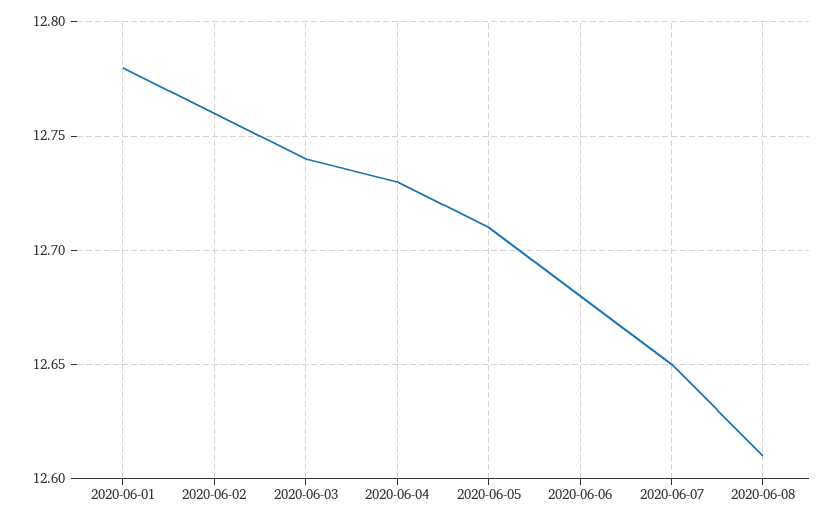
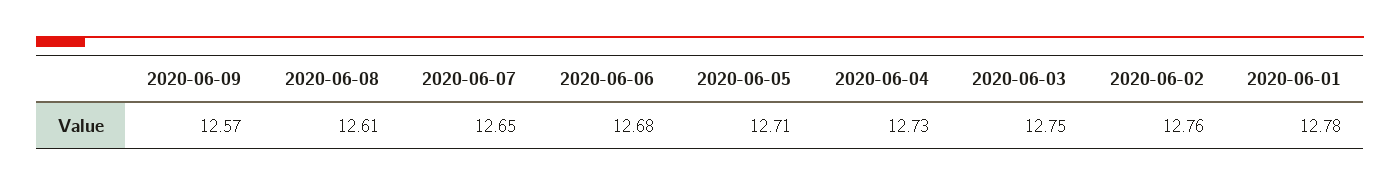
2020-06-03: 12.74 -> 12.75
2020-06-09: none -> 12.57

